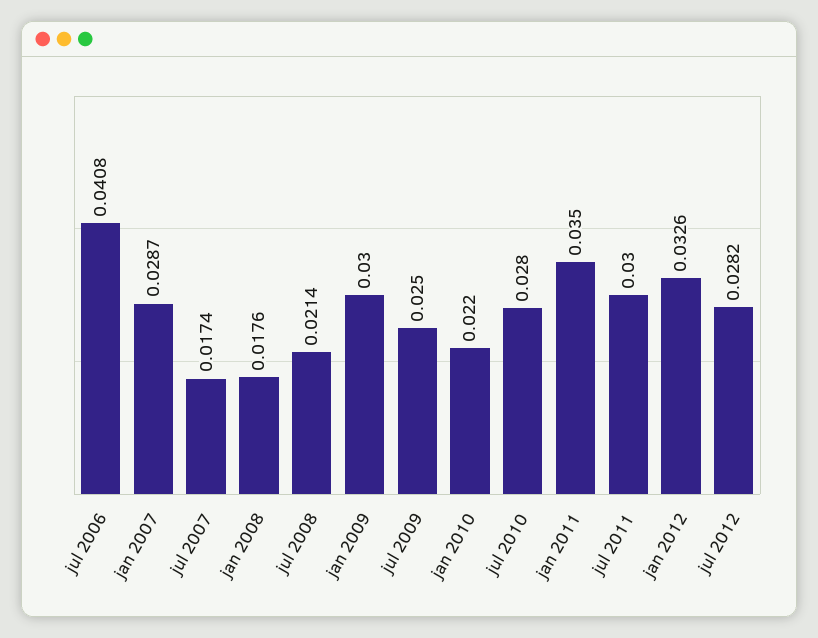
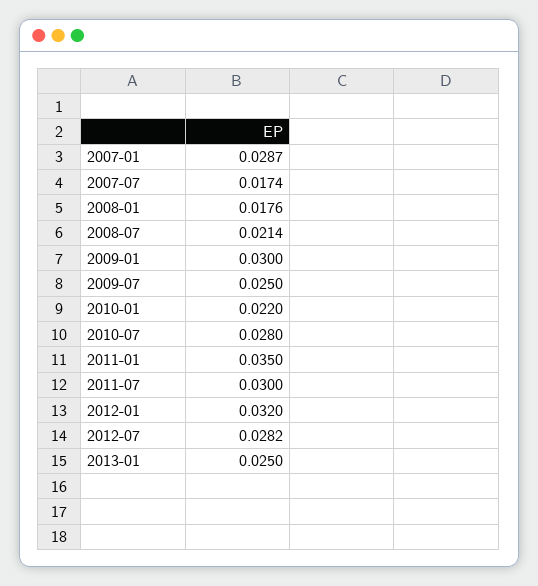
jul 2006: 0.0408 -> none
jan 2012: 0.0326 -> 0.032
2013-01: none -> 0.025

